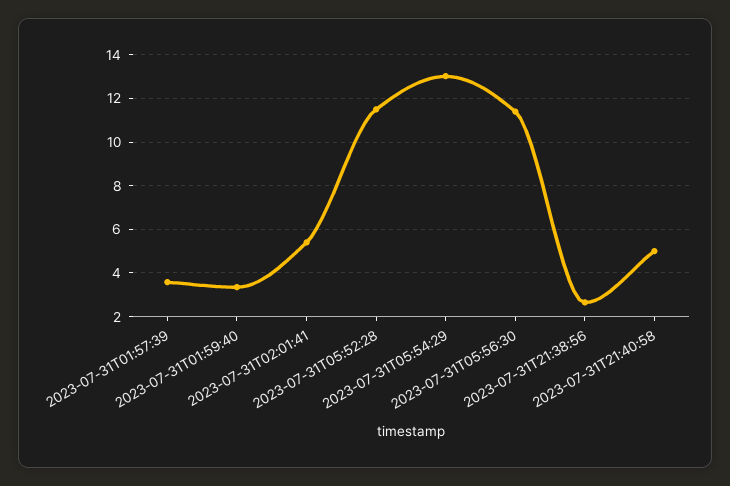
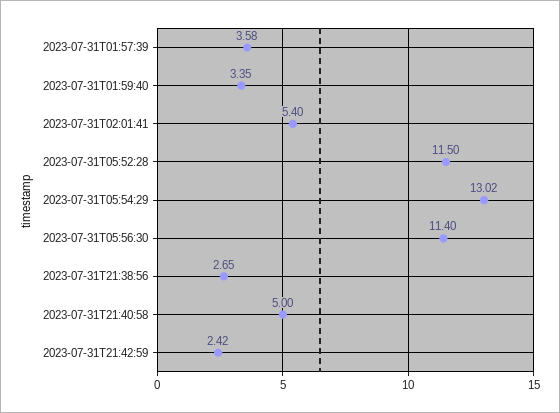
2023-07-31T21:42:59: none -> 2.42

